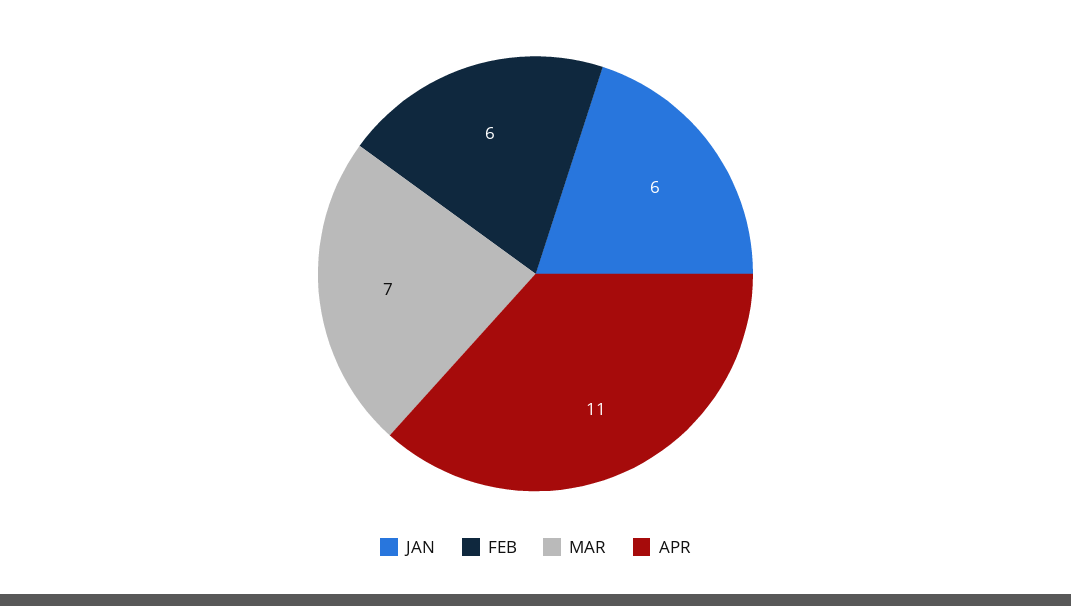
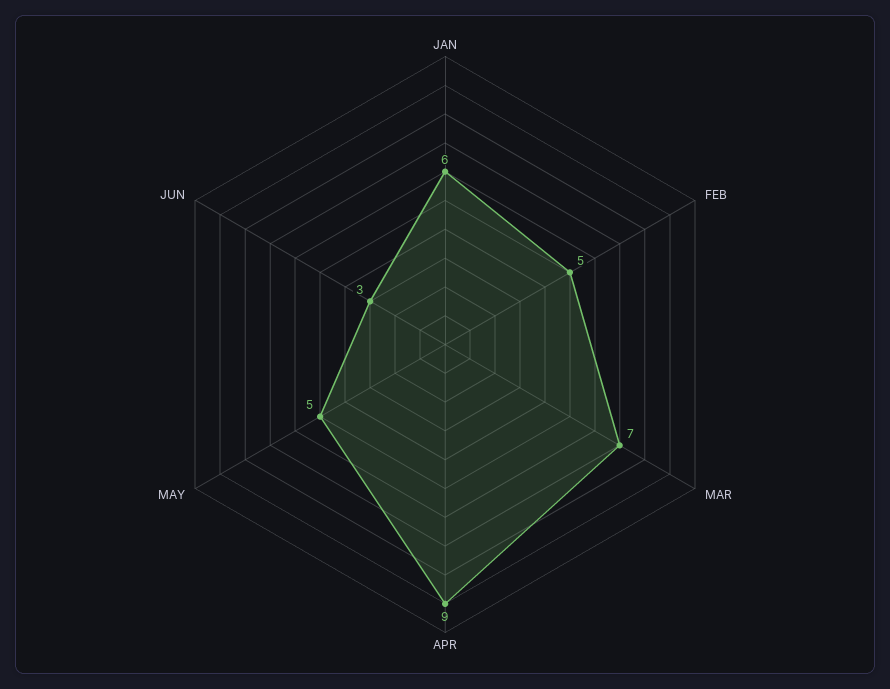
FEB: 6 -> 5
APR: 11 -> 9
MAY: none -> 5
JUN: none -> 3

